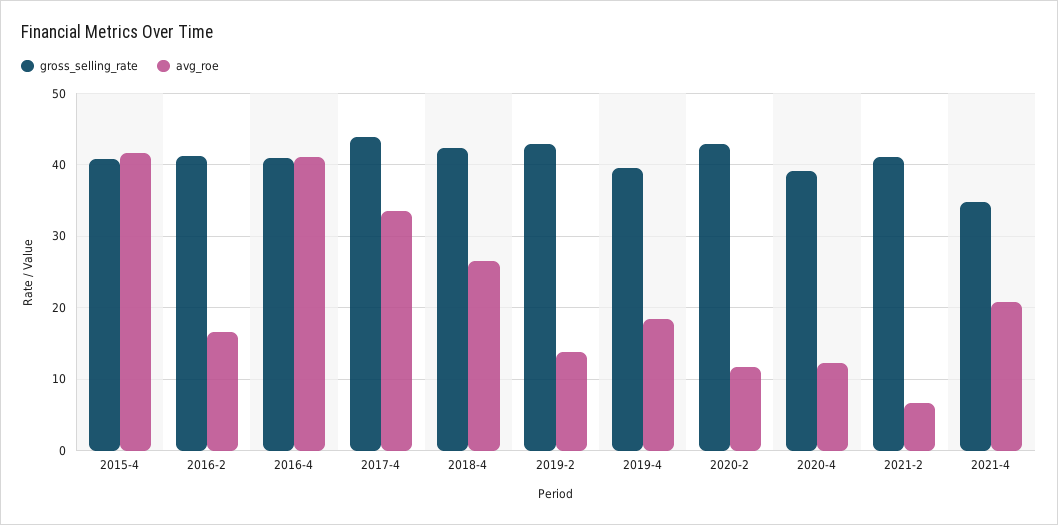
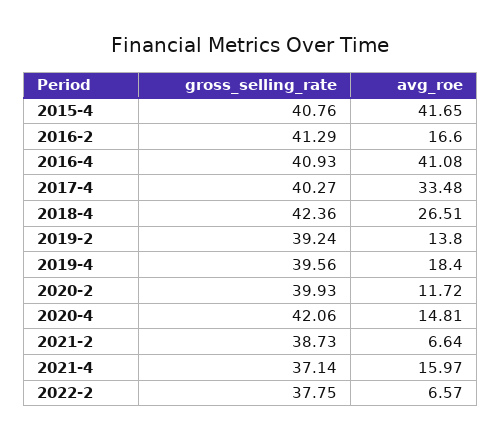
gross_selling_rate, 2017-4: 44 -> 40.27
gross_selling_rate, 2019-2: 43 -> 39.24
gross_selling_rate, 2020-2: 43 -> 39.93
gross_selling_rate, 2020-4: 39 -> 42.06
avg_roe, 2020-4: 12 -> 14.81
gross_selling_rate, 2021-2: 41 -> 38.73
gross_selling_rate, 2021-4: 35 -> 37.14
avg_roe, 2021-4: 21 -> 15.97
gross_selling_rate, 2022-2: none -> 37.75
avg_roe, 2022-2: none -> 6.57

